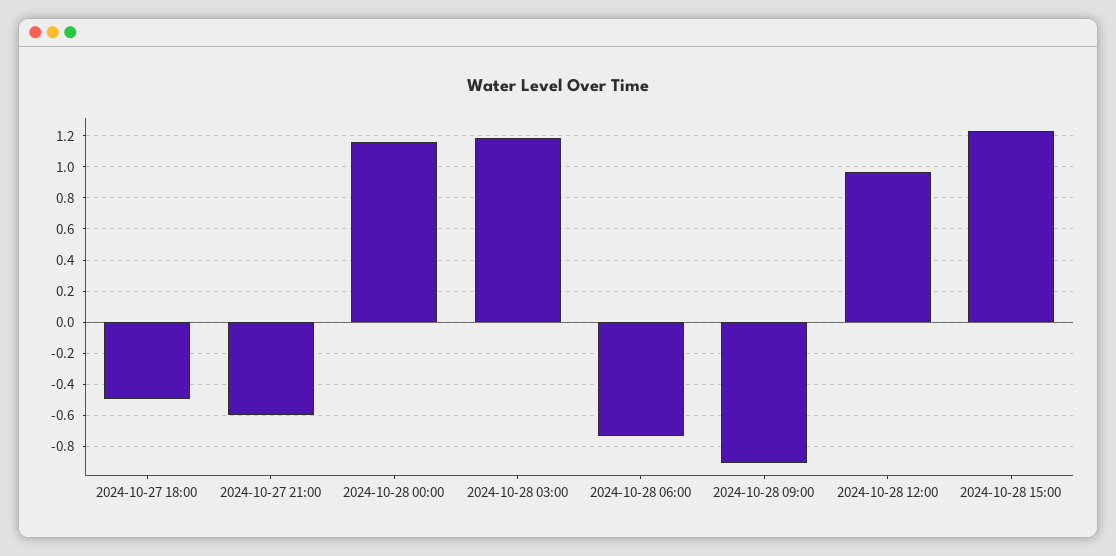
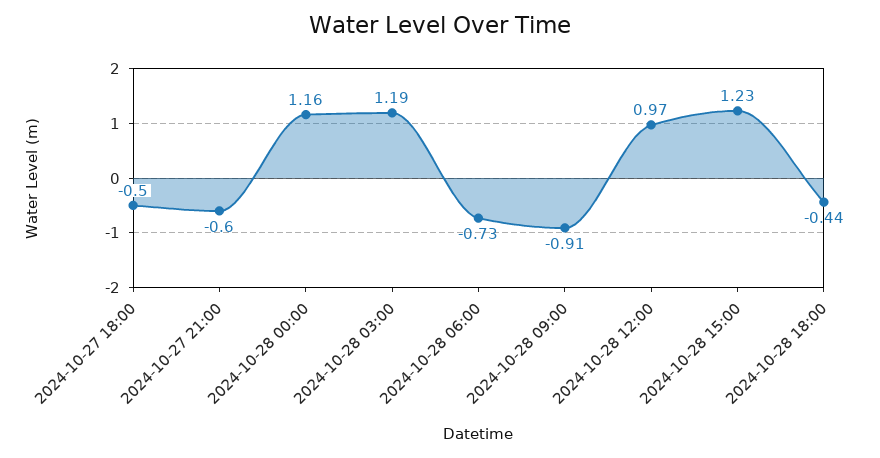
2024-10-28 18:00: none -> -0.44

